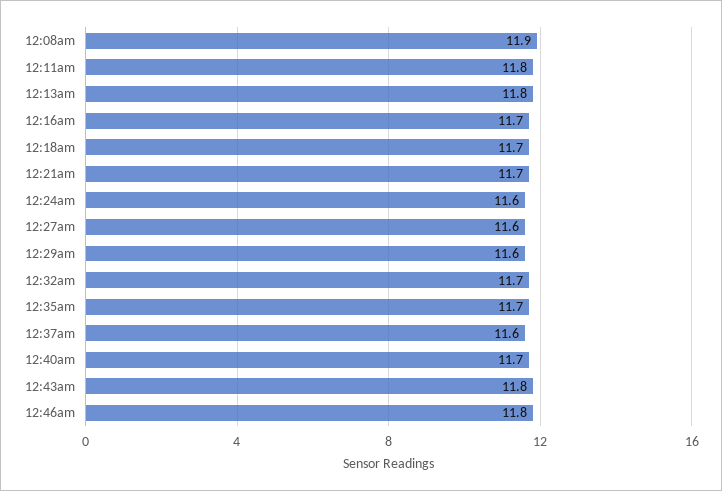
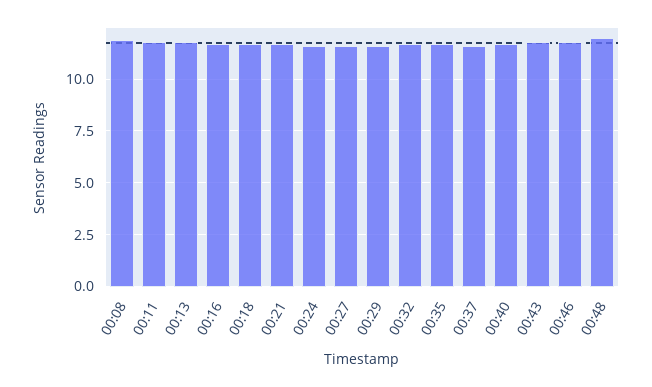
00:48: none -> 12

